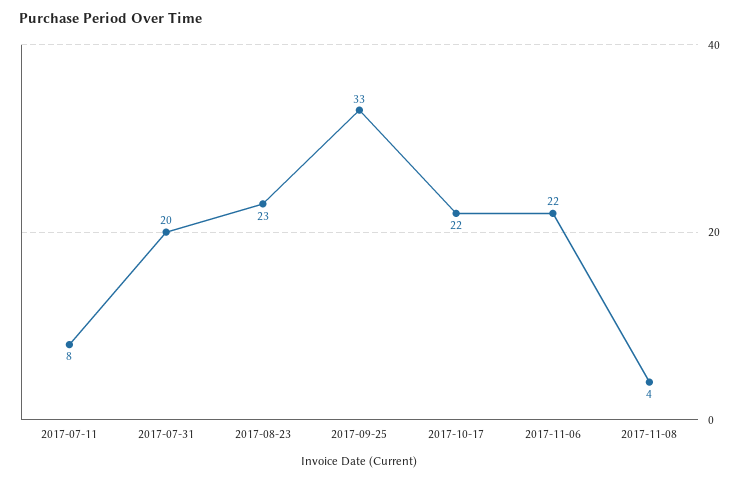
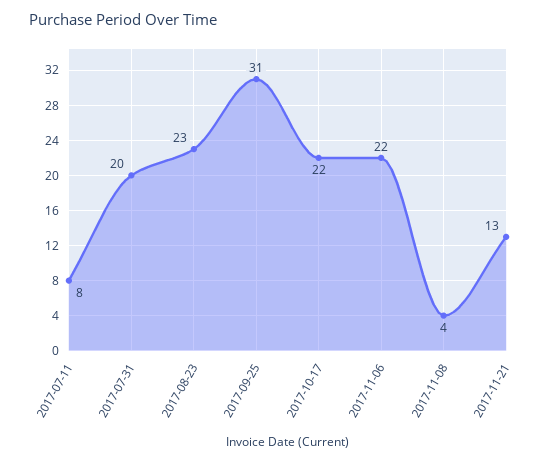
2017-09-25: 33 -> 31
2017-11-21: none -> 13

